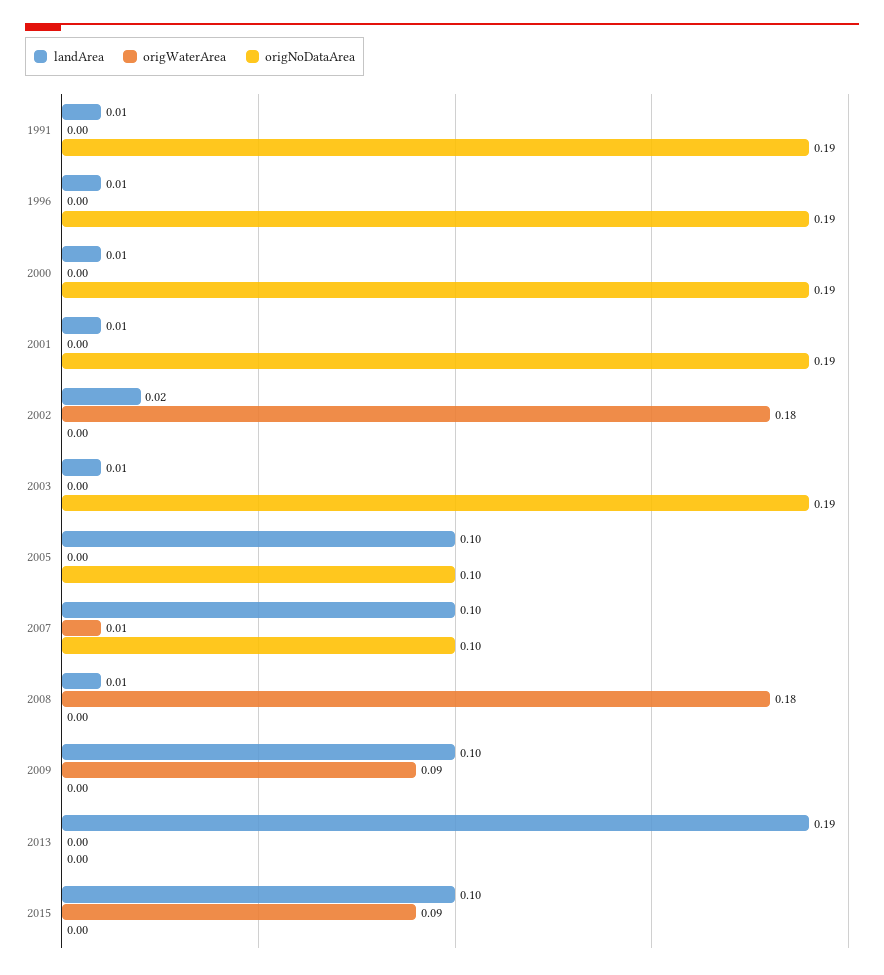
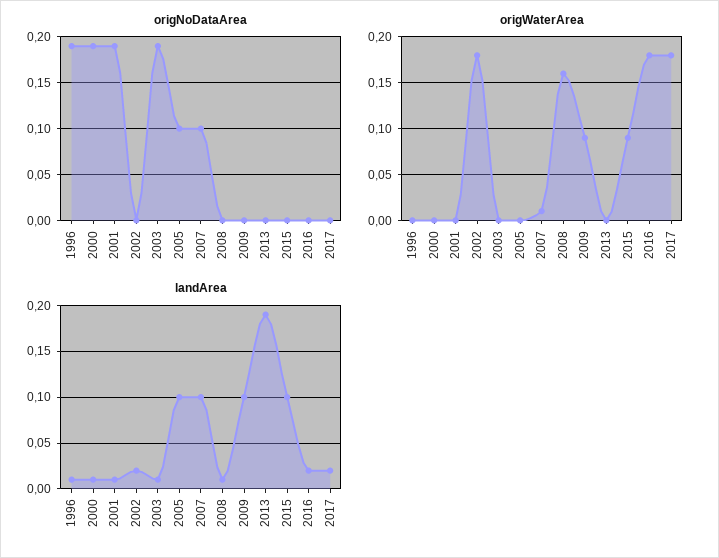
landArea, 1991: 0.01 -> none
origWaterArea, 1991: 0 -> none
origNoDataArea, 1991: 0.19 -> none
origWaterArea, 2008: 0.18 -> 0.16
origNoDataArea, 2016: none -> 0
origNoDataArea, 2017: none -> 0
origWaterArea, 2016: none -> 0.18
origWaterArea, 2017: none -> 0.18
landArea, 2016: none -> 0.02
landArea, 2017: none -> 0.02

